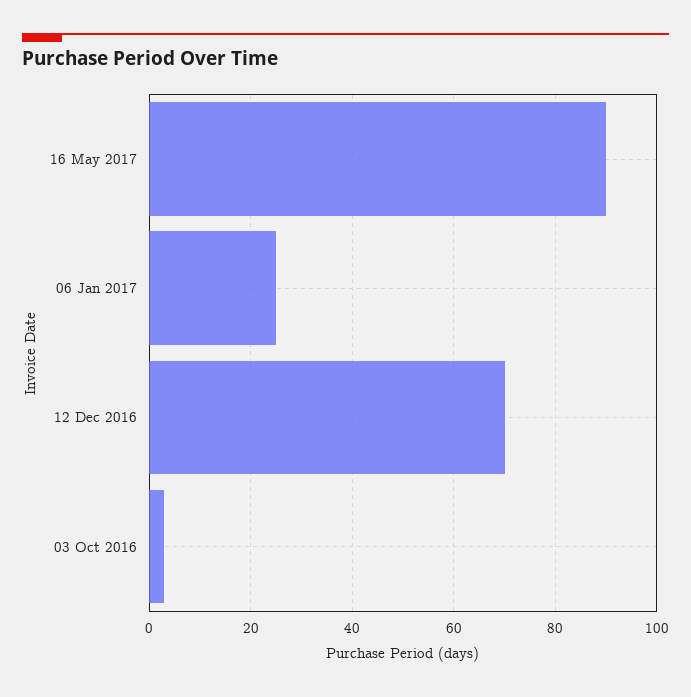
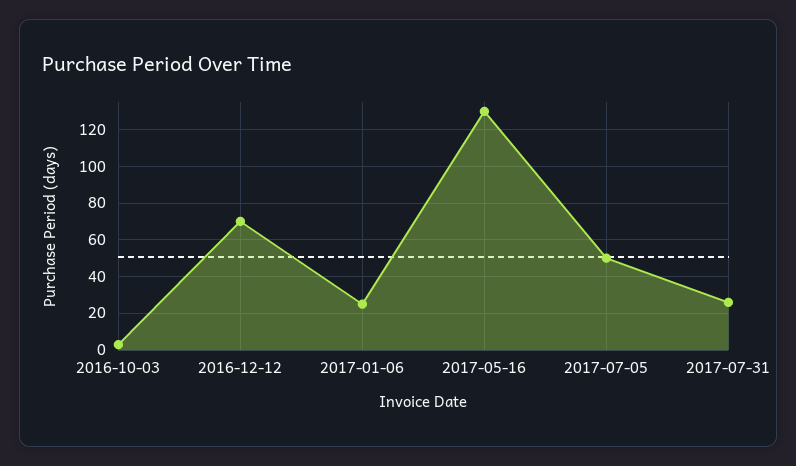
16 May 2017: 90 -> 130
2017-07-05: none -> 50
2017-07-31: none -> 25

